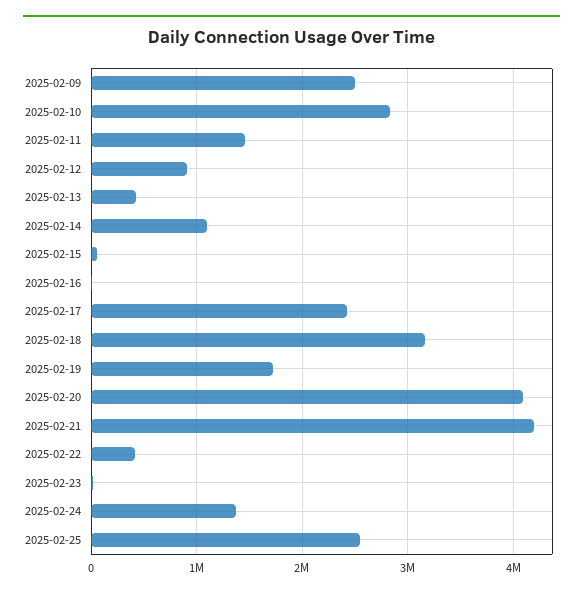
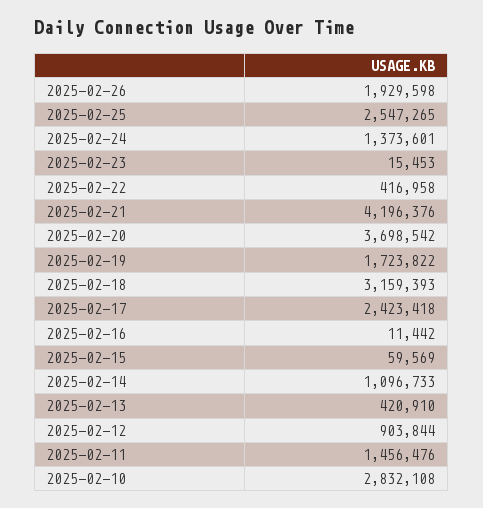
2025-02-09: 2500000 -> none
2025-02-20: 4100000 -> 3698542
2025-02-26: none -> 1929598

